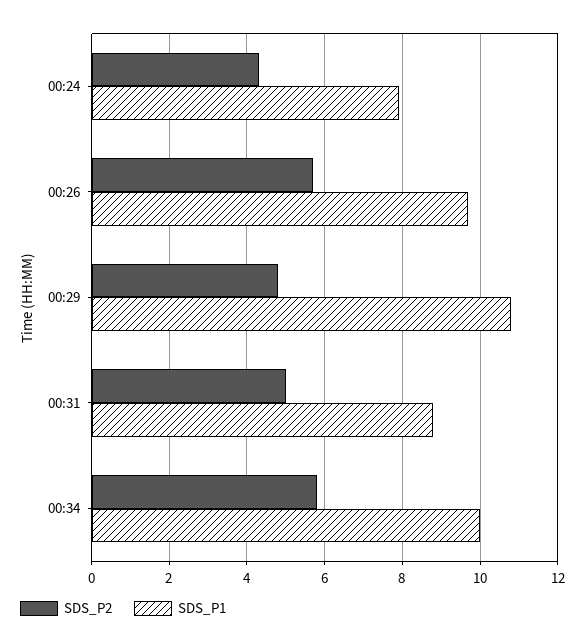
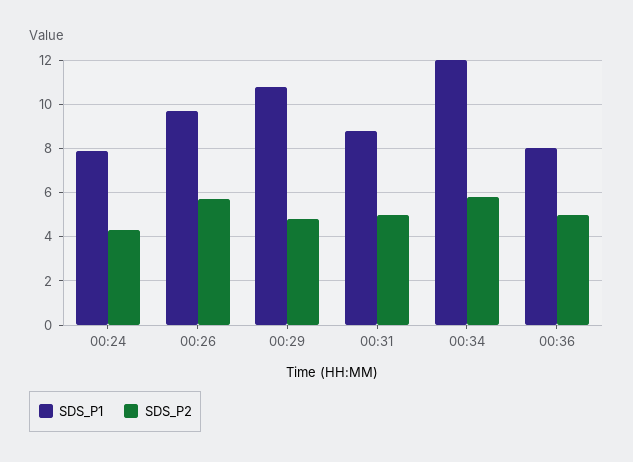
SDS_P1, 00:34: 10 -> 12
SDS_P1, 00:36: none -> 8
SDS_P2, 00:36: none -> 5

